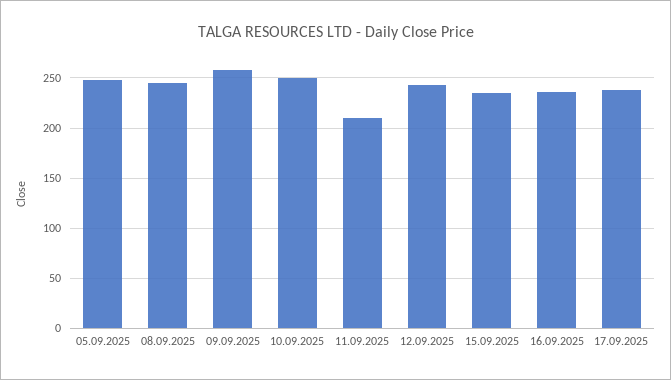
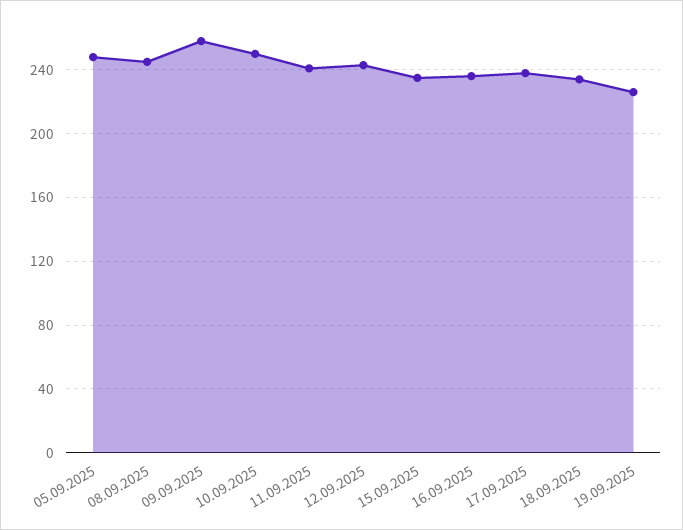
11.09.2025: 210 -> 240
18.09.2025: none -> 235
19.09.2025: none -> 225

